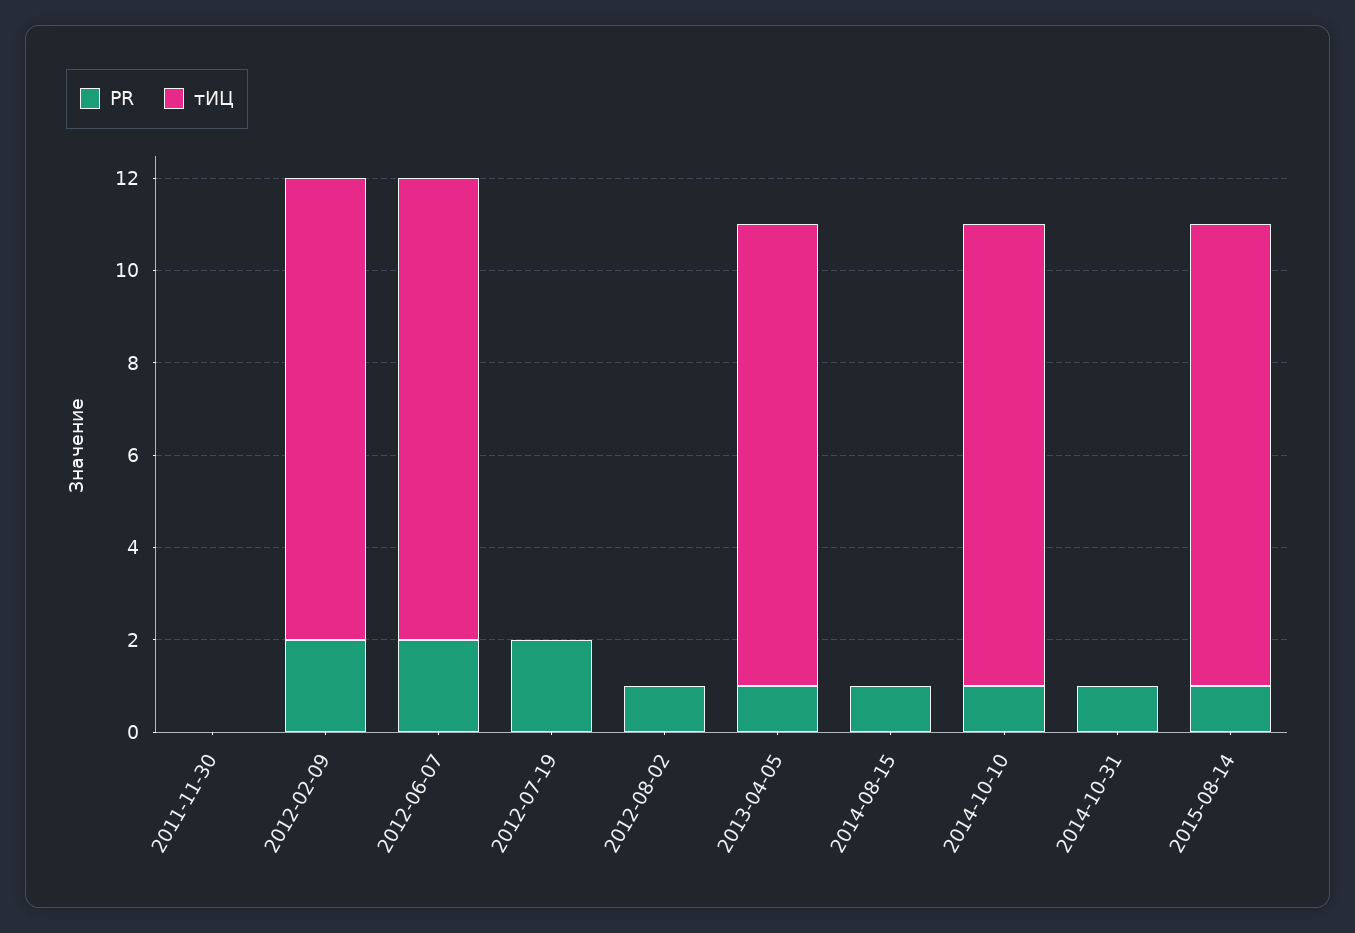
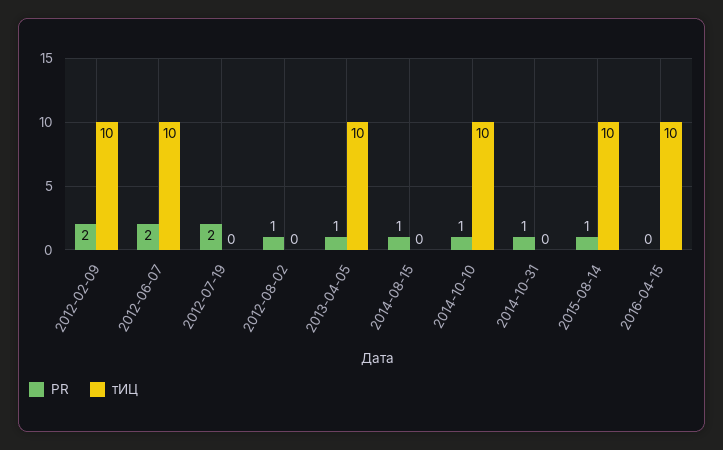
PR, 2011-11-30: 0 -> none
тИЦ, 2011-11-30: 0 -> none
PR, 2016-04-15: none -> 0
тИЦ, 2016-04-15: none -> 10

